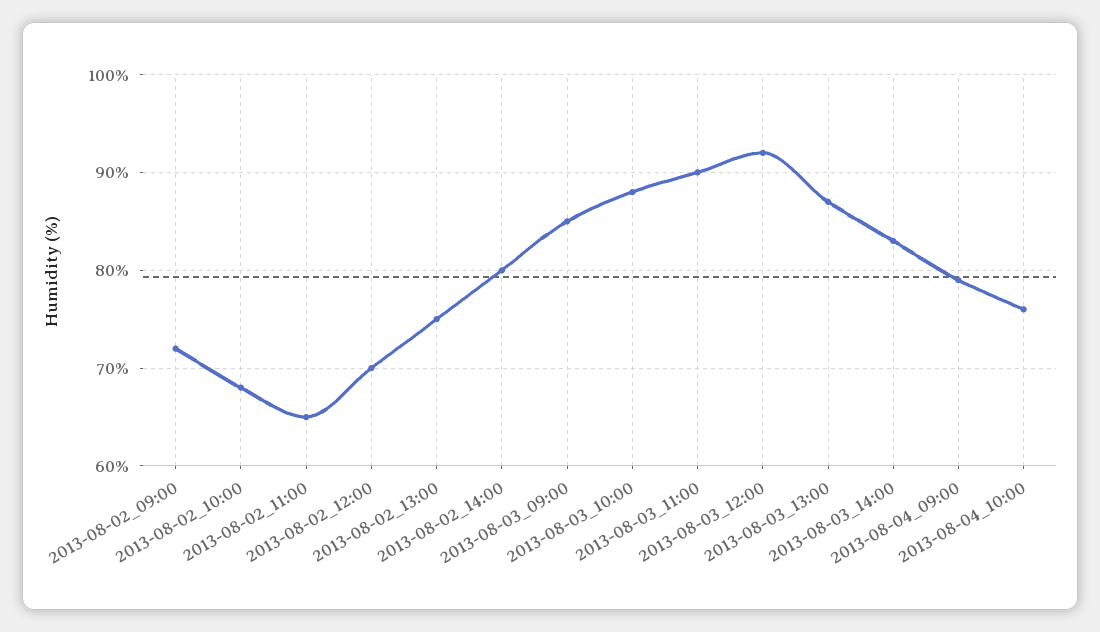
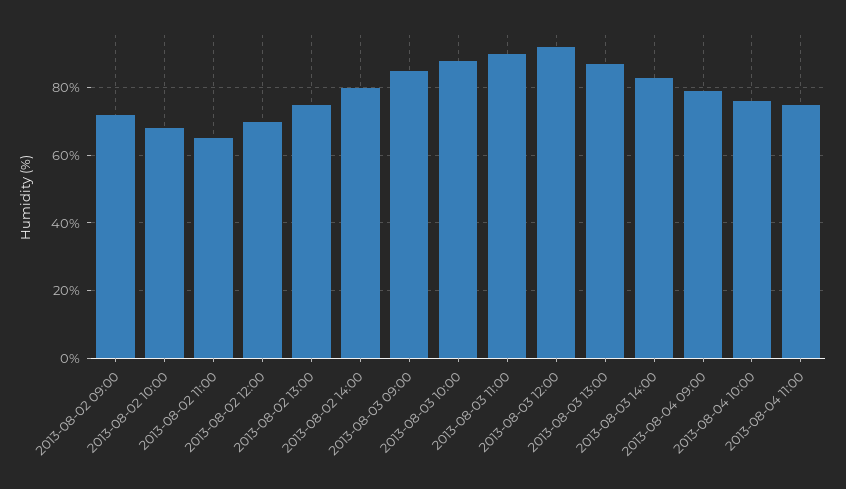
2013-08-04 11:00: none -> 75

